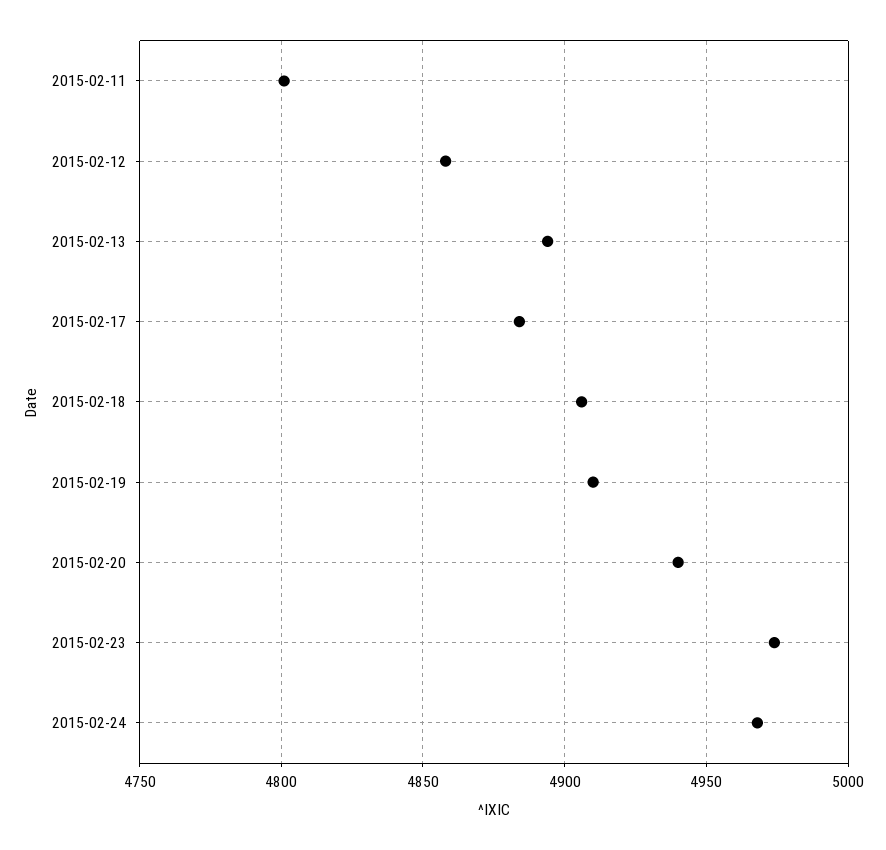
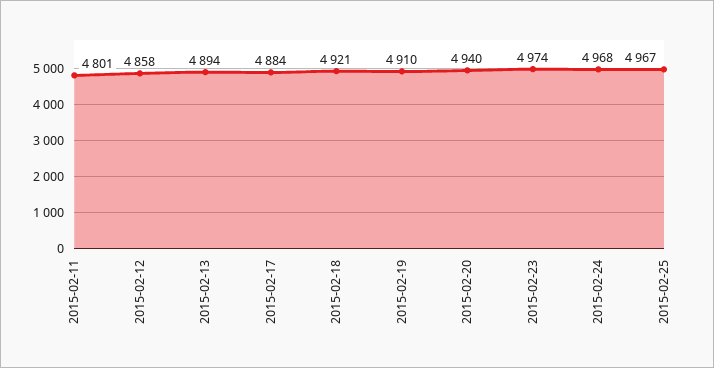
2015-02-18: 4905 -> 4921
2015-02-25: none -> 4967

